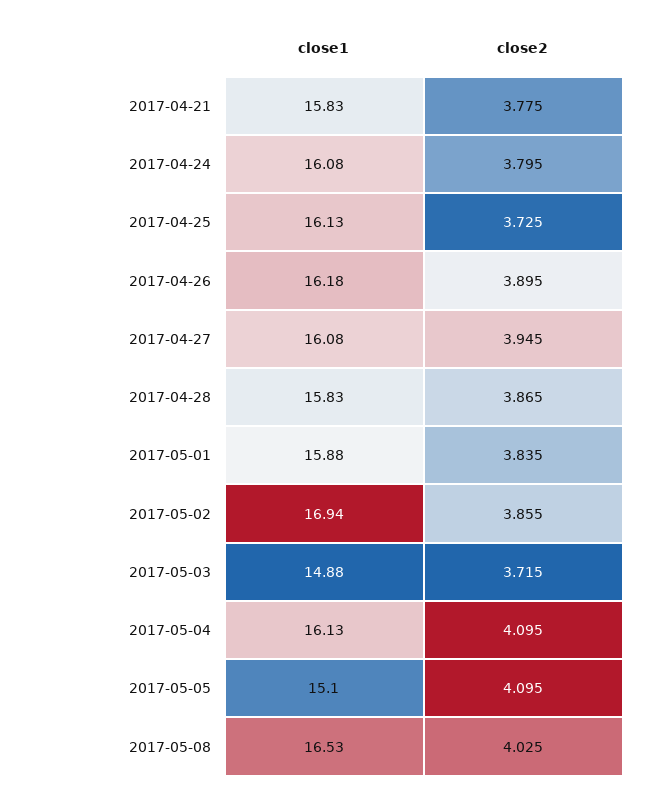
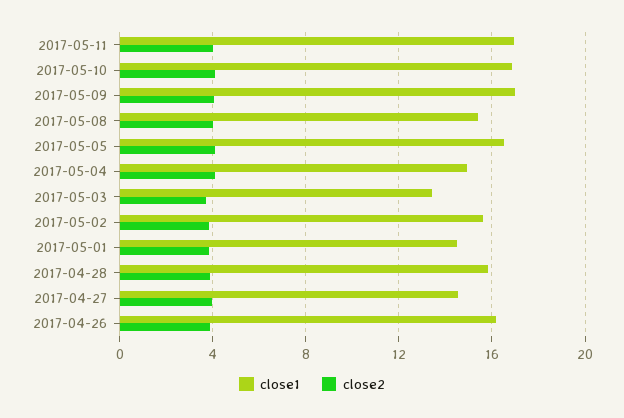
close1, 2017-04-21: 15.83 -> none
close2, 2017-04-21: 3.775 -> none
close1, 2017-04-24: 16.08 -> none
close2, 2017-04-24: 3.795 -> none
close1, 2017-04-25: 16.13 -> none
close2, 2017-04-25: 3.725 -> none
close1, 2017-04-27: 16.08 -> 14.5
close1, 2017-05-01: 15.88 -> 14.5
close1, 2017-05-02: 16.94 -> 15.5
close1, 2017-05-03: 14.88 -> 13.5
close1, 2017-05-04: 16.13 -> 15
close1, 2017-05-05: 15.1 -> 16.5
close1, 2017-05-08: 16.53 -> 15.5
close1, 2017-05-11: none -> 17
close2, 2017-05-11: none -> 4
close1, 2017-05-10: none -> 17
close2, 2017-05-10: none -> 4
close1, 2017-05-09: none -> 17
close2, 2017-05-09: none -> 4

